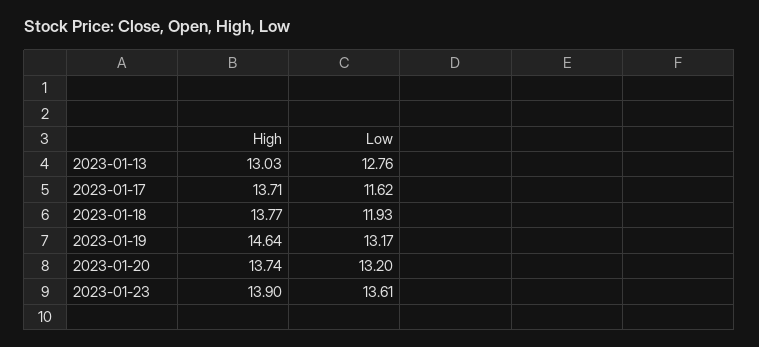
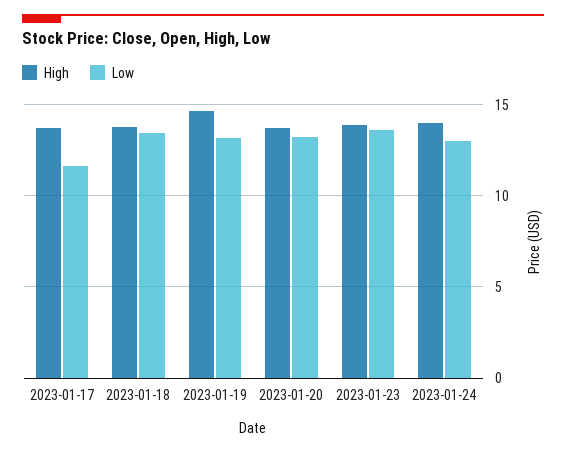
High, 2023-01-13: 13.03 -> none
Low, 2023-01-13: 12.76 -> none
Low, 2023-01-18: 11.93 -> 13.5
High, 2023-01-24: none -> 14
Low, 2023-01-24: none -> 13

